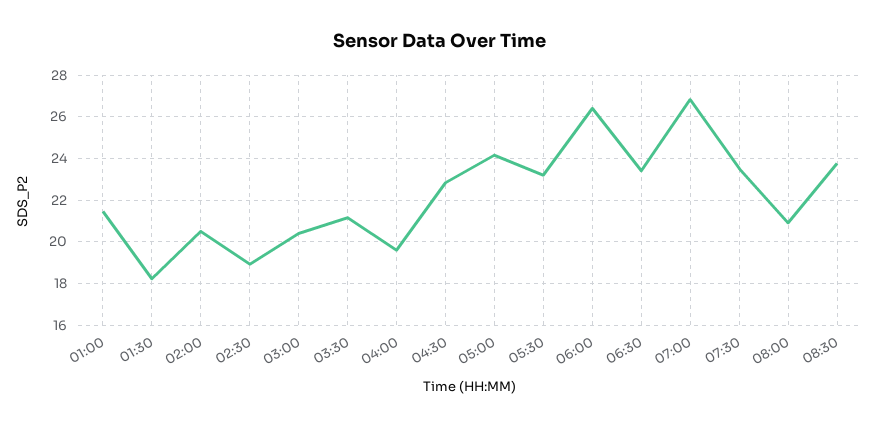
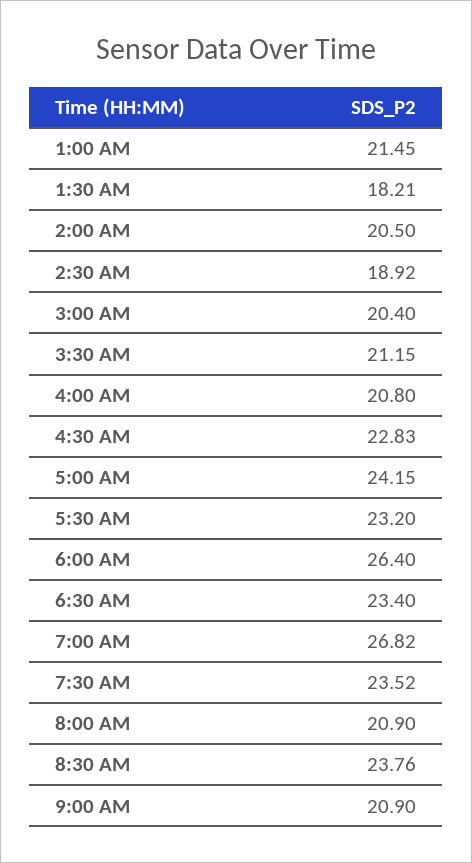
04:00: 19.5 -> 20.8
9:00 AM: none -> 20.9

